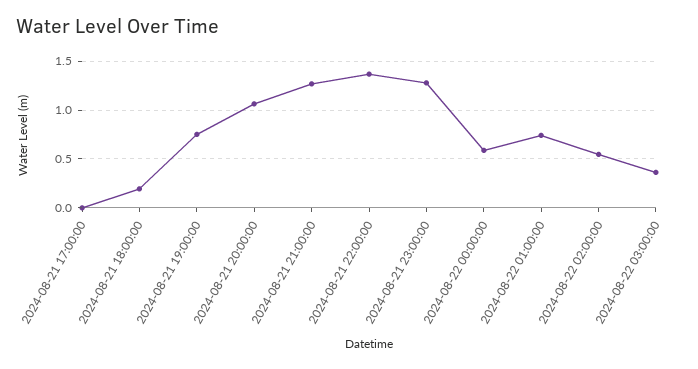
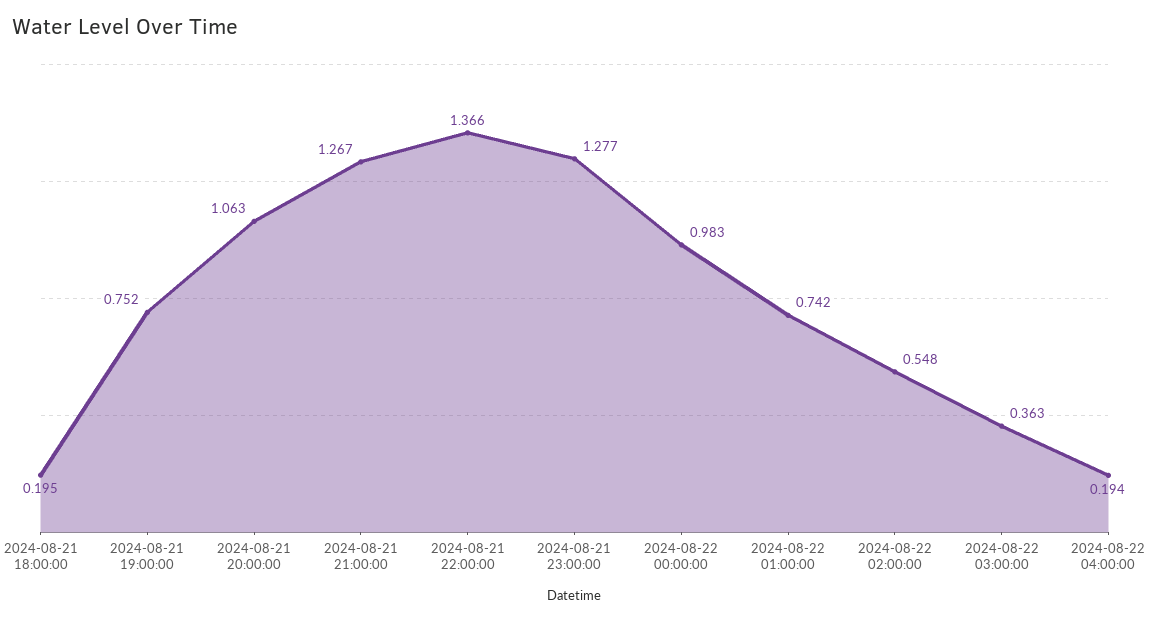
2024-08-21 17:00:00: 0 -> none
2024-08-22 00:00:00: 0.6 -> 0.983
2024-08-22 04:00:00: none -> 0.194

